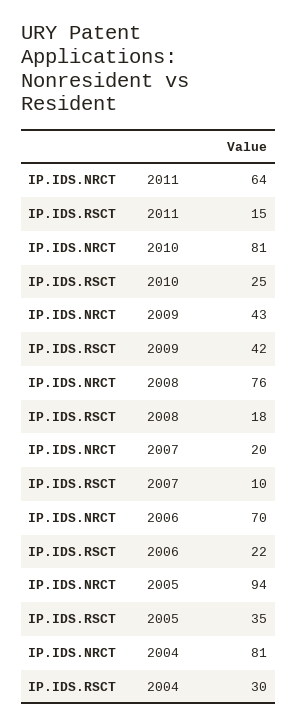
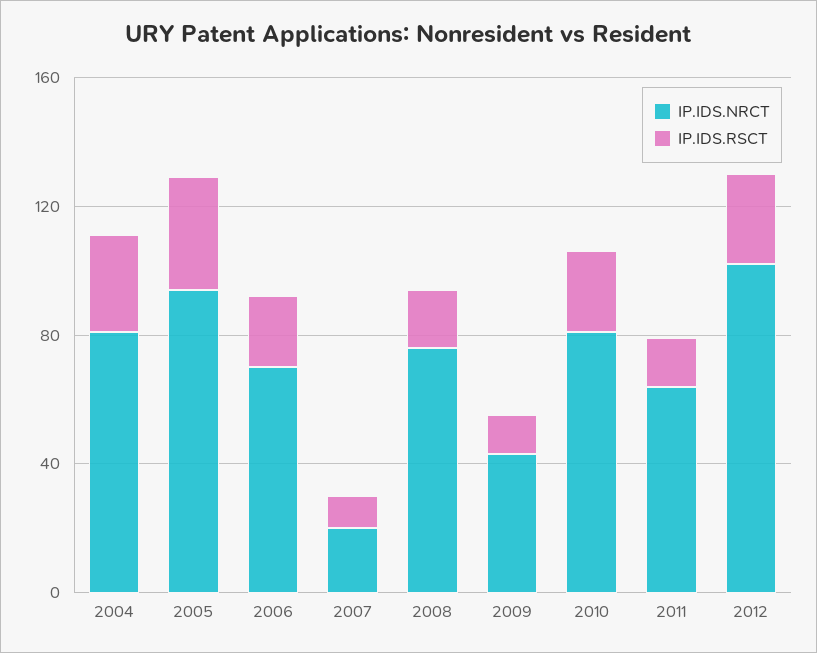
IP.IDS.RSCT, 2009: 42 -> 10
IP.IDS.NRCT, 2012: none -> 100
IP.IDS.RSCT, 2012: none -> 30

